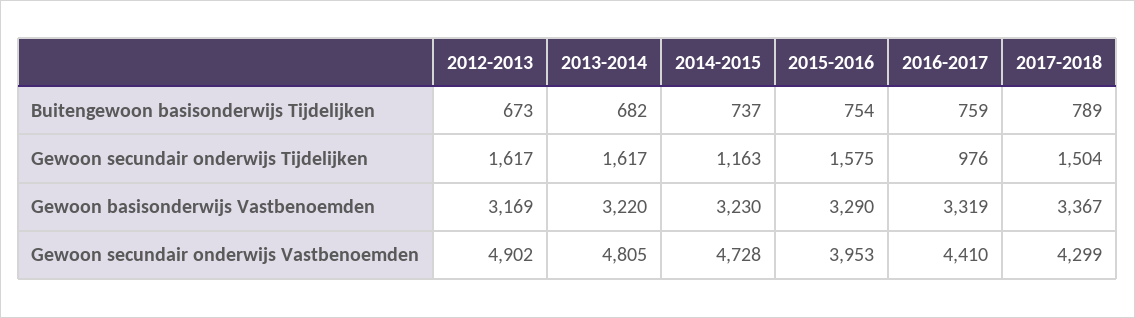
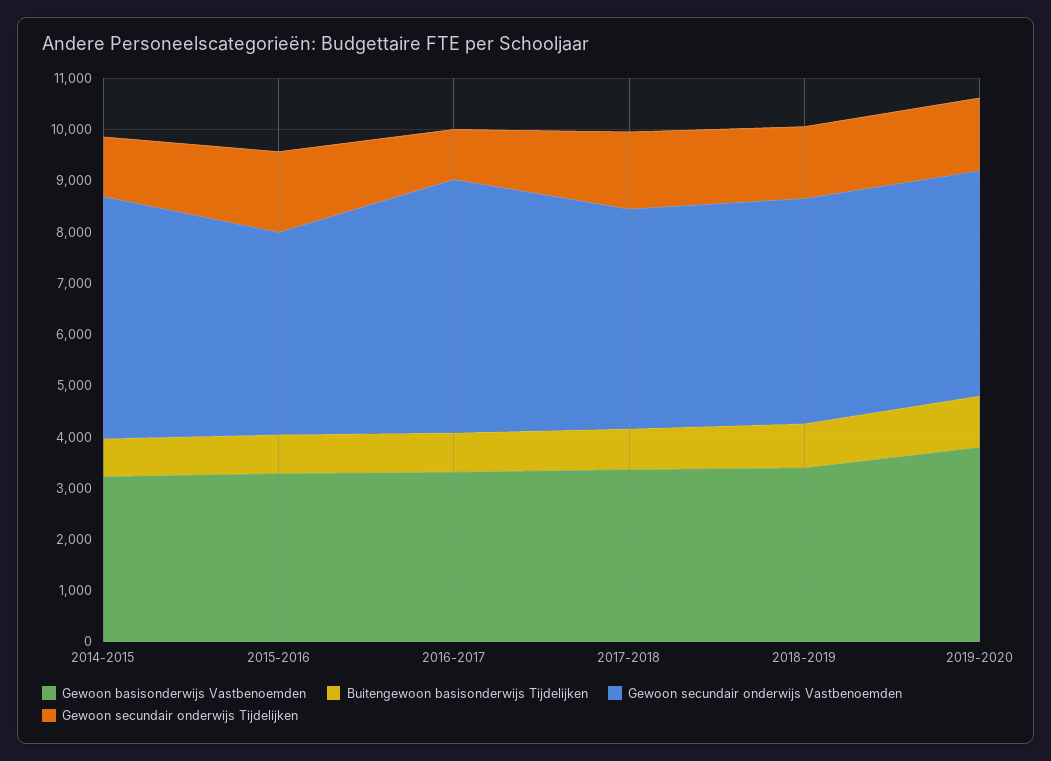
Buitengewoon basisonderwijs Tijdelijken, 2012-2013: 673 -> none
Buitengewoon basisonderwijs Tijdelijken, 2013-2014: 682 -> none
Gewoon secundair onderwijs Tijdelijken, 2012-2013: 1617 -> none
Gewoon secundair onderwijs Tijdelijken, 2013-2014: 1617 -> none
Gewoon basisonderwijs Vastbenoemden, 2012-2013: 3169 -> none
Gewoon basisonderwijs Vastbenoemden, 2013-2014: 3220 -> none
Gewoon secundair onderwijs Vastbenoemden, 2012-2013: 4902 -> none
Gewoon secundair onderwijs Vastbenoemden, 2013-2014: 4805 -> none
Gewoon secundair onderwijs Vastbenoemden, 2016-2017: 4410 -> 5000
Gewoon basisonderwijs Vastbenoemden, 2018-2019: none -> 3400
Buitengewoon basisonderwijs Tijdelijken, 2018-2019: none -> 800
Gewoon secundair onderwijs Vastbenoemden, 2018-2019: none -> 4400
Gewoon secundair onderwijs Tijdelijken, 2018-2019: none -> 1400
Gewoon basisonderwijs Vastbenoemden, 2019-2020: none -> 3800
Buitengewoon basisonderwijs Tijdelijken, 2019-2020: none -> 1000
Gewoon secundair onderwijs Vastbenoemden, 2019-2020: none -> 4400
Gewoon secundair onderwijs Tijdelijken, 2019-2020: none -> 1400

